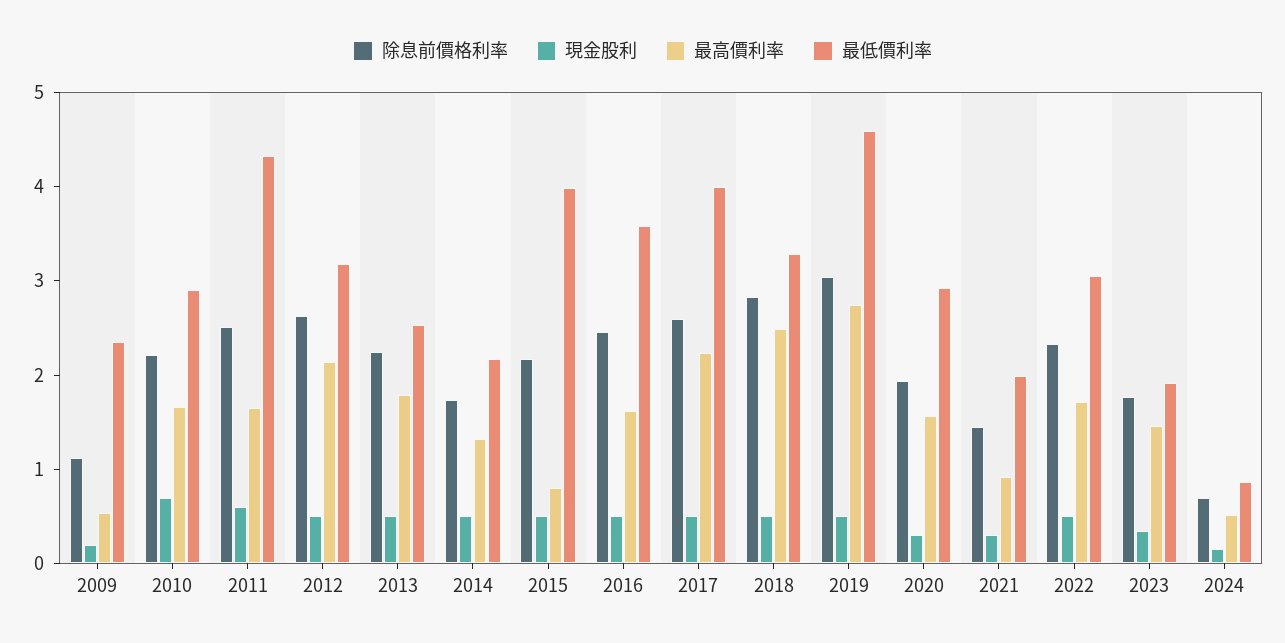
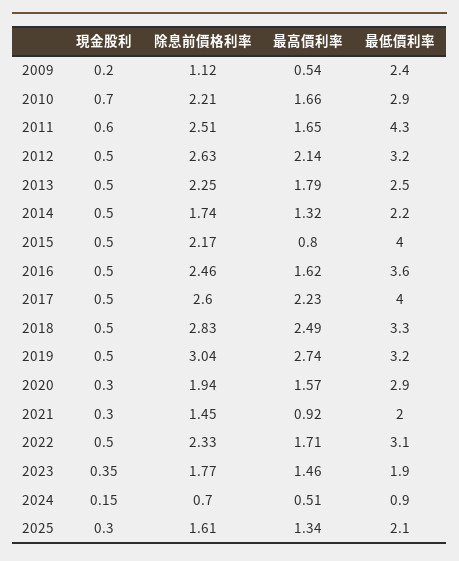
最低價利率, 2019: 4.6 -> 3.2
現金股利, 2025: none -> 0.3
除息前價格利率, 2025: none -> 1.61
最高價利率, 2025: none -> 1.34
最低價利率, 2025: none -> 2.1

